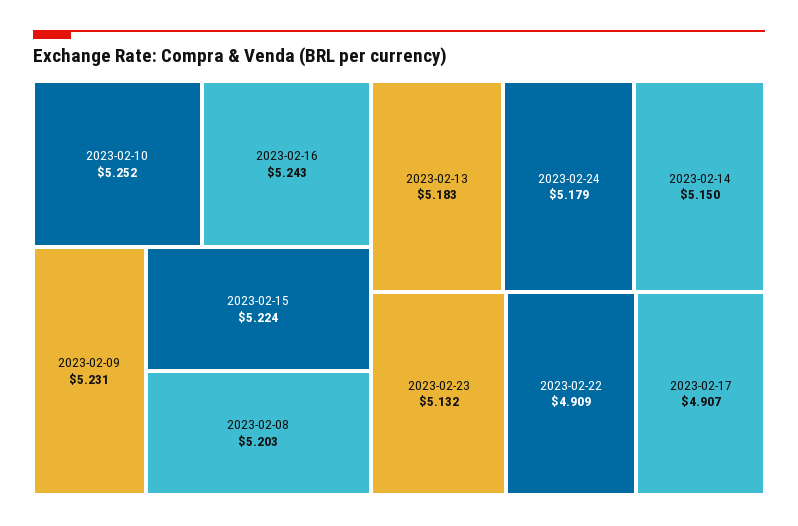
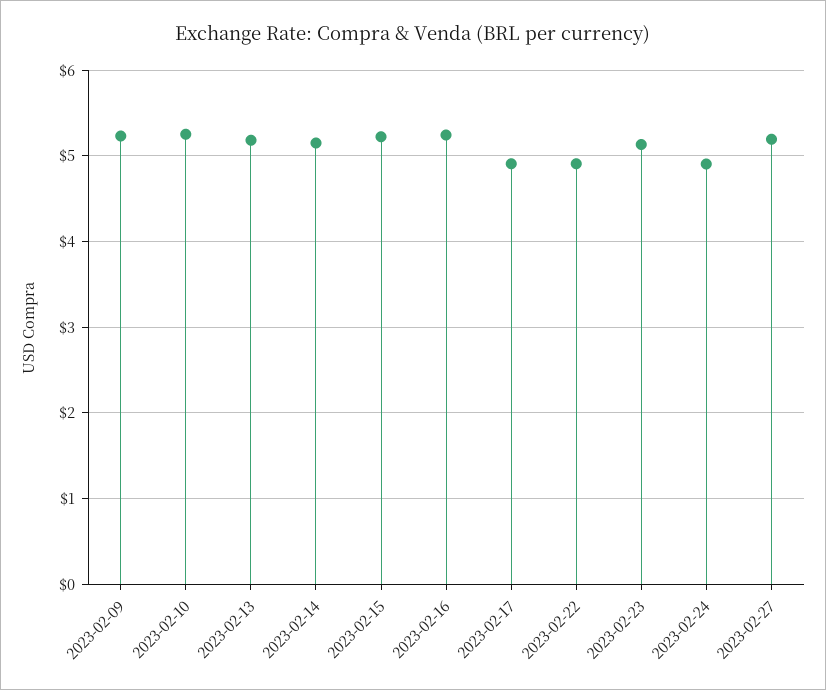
2023-02-08: 5.203 -> none
2023-02-24: 5.179 -> 4.9
2023-02-27: none -> 5.2

